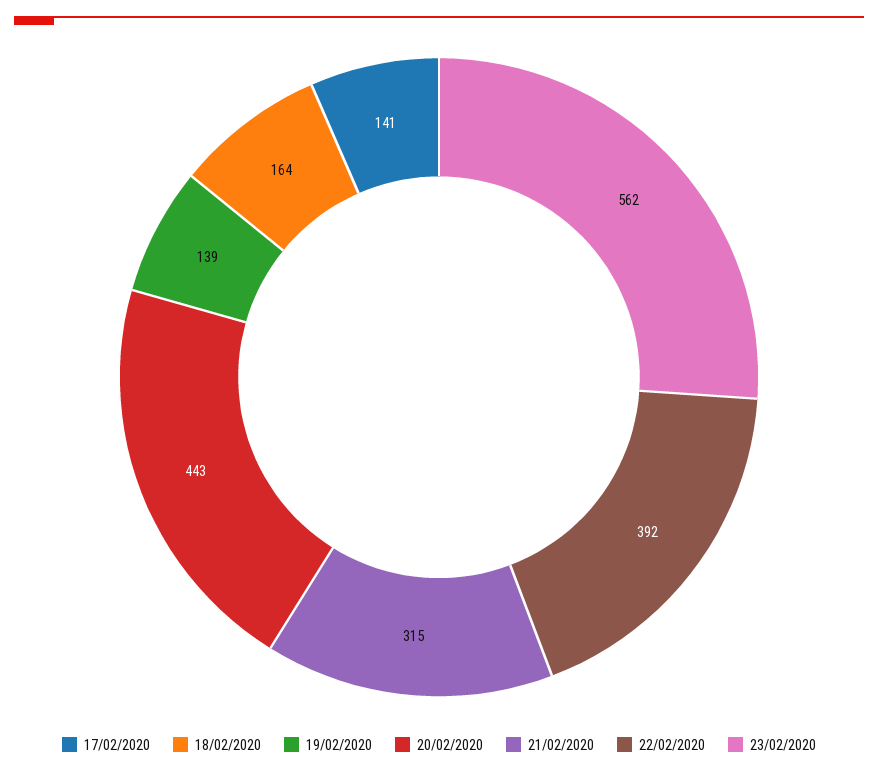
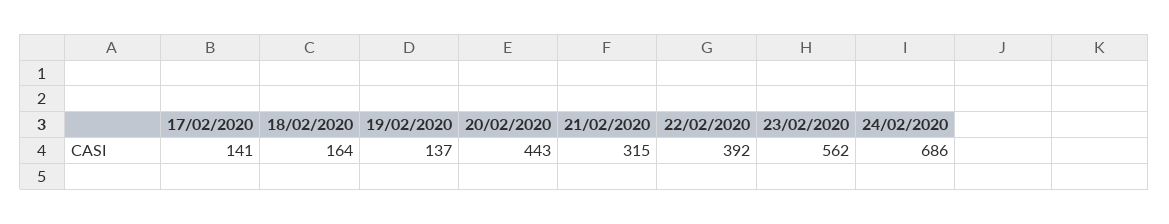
19/02/2020: 139 -> 137
24/02/2020: none -> 686

